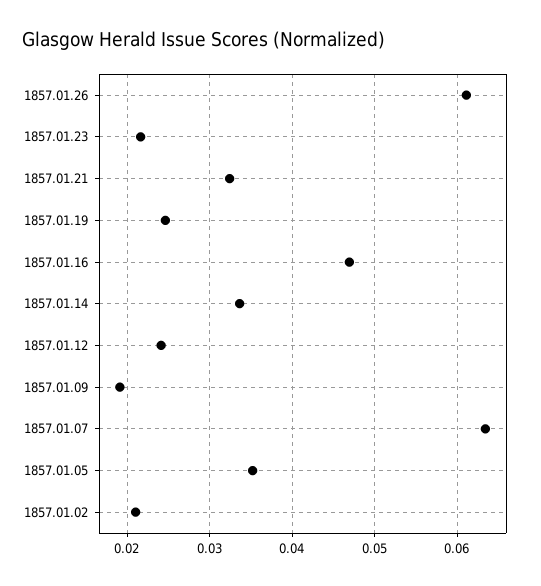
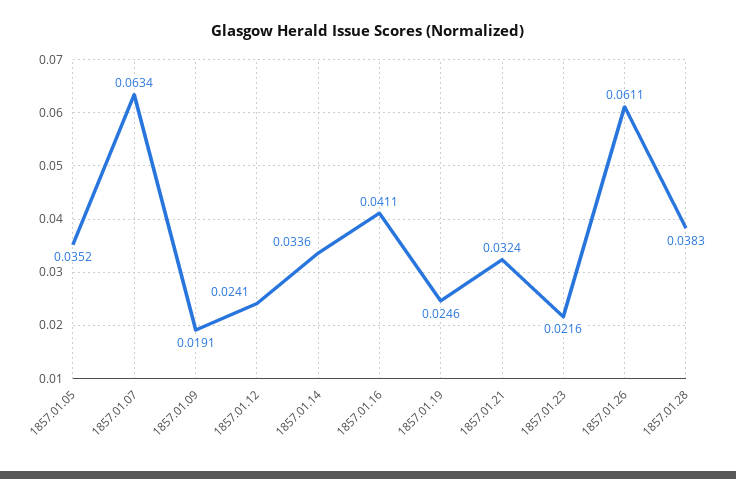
1857.01.16: 0.047 -> 0.0411
1857.01.02: 0.021 -> none
1857.01.28: none -> 0.0383

